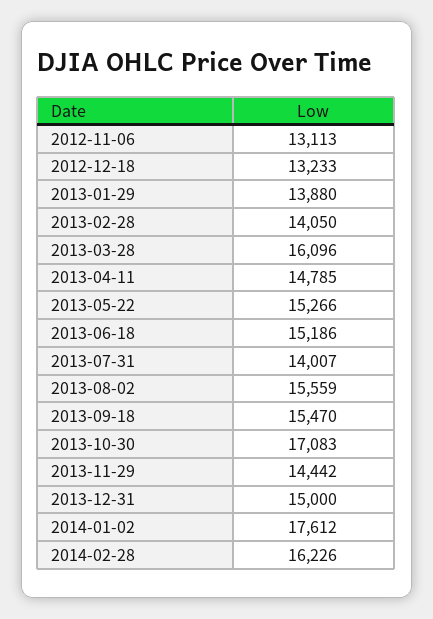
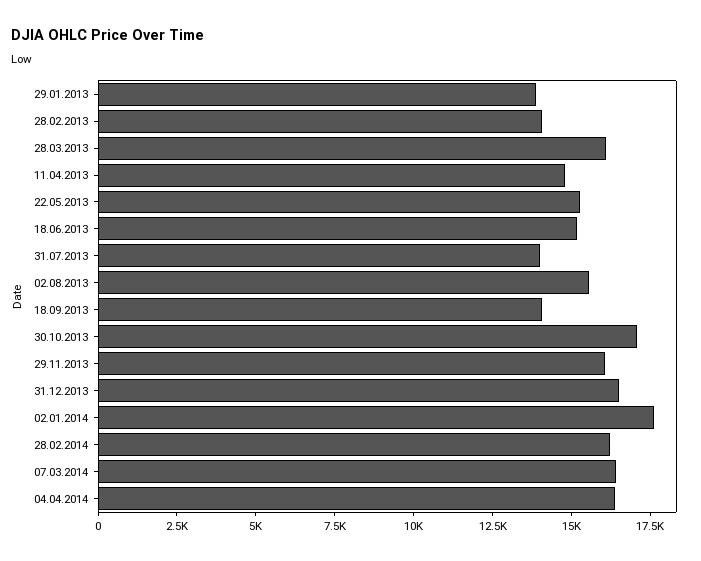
2012-11-06: 13113 -> none
2012-12-18: 13233 -> none
2013-09-18: 15470 -> 14000
2013-11-29: 14442 -> 16000
2013-12-31: 15000 -> 16500
07.03.2014: none -> 16500
04.04.2014: none -> 16500

